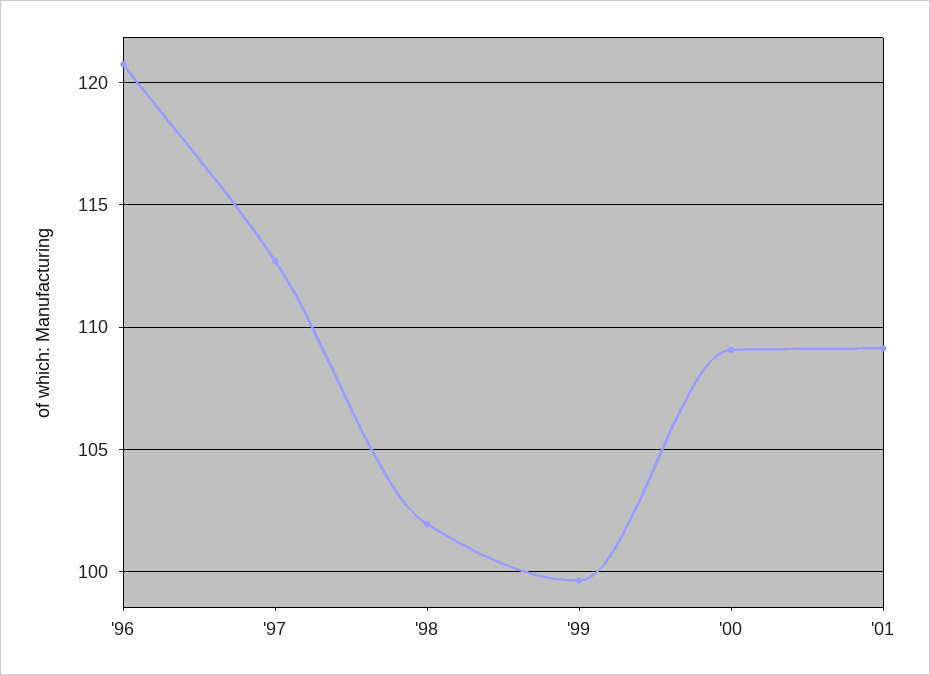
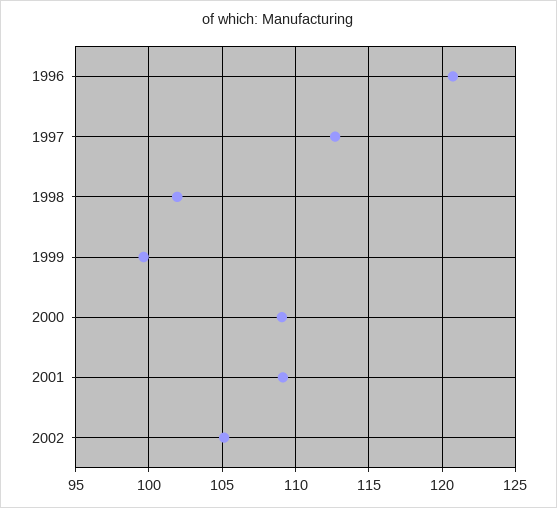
2002: none -> 105

